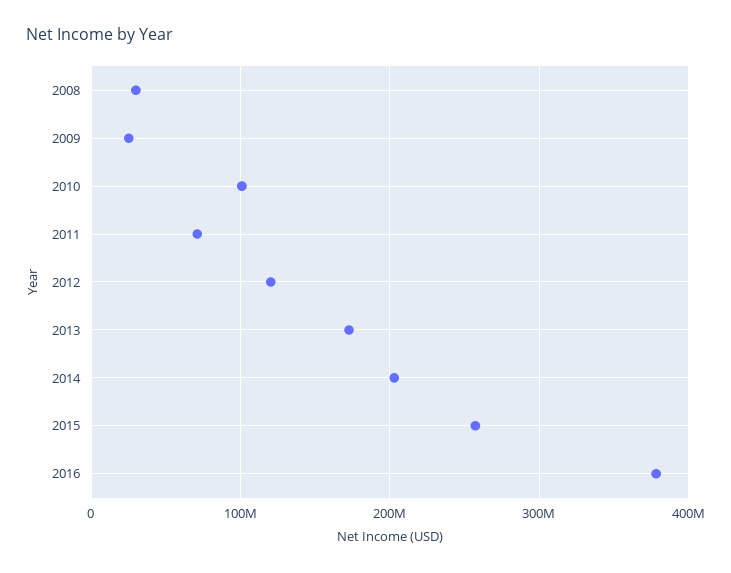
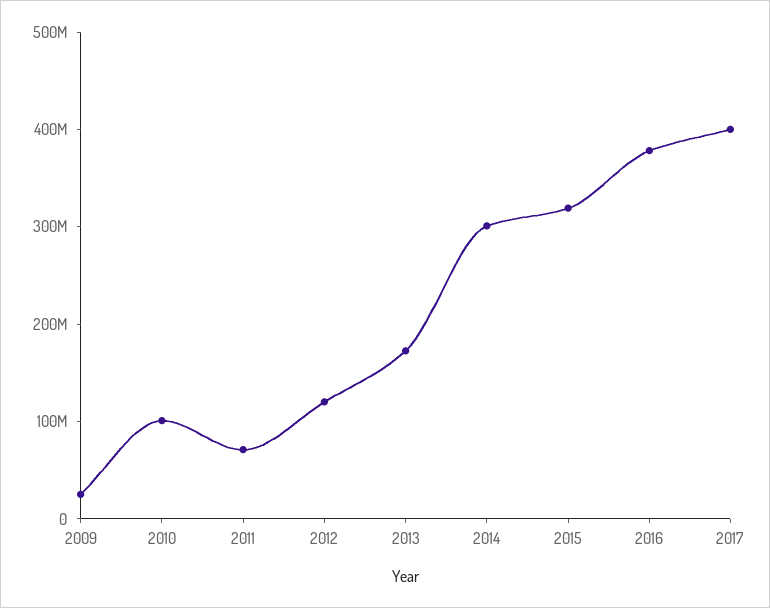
2008: 30000000 -> none
2014: 200000000 -> 300000000
2015: 260000000 -> 320000000
2017: none -> 400000000

